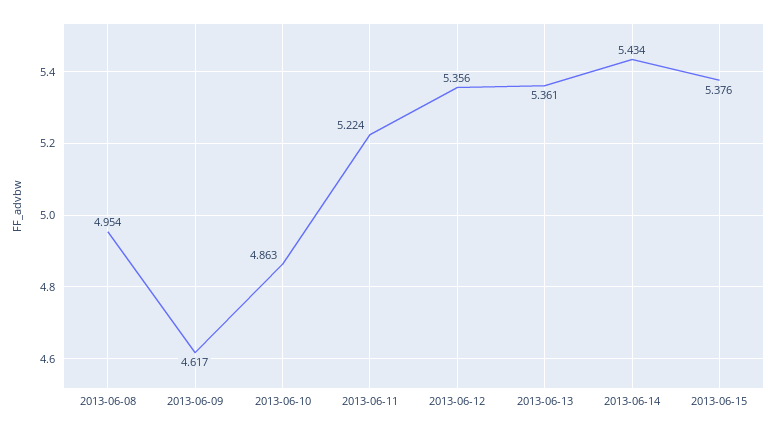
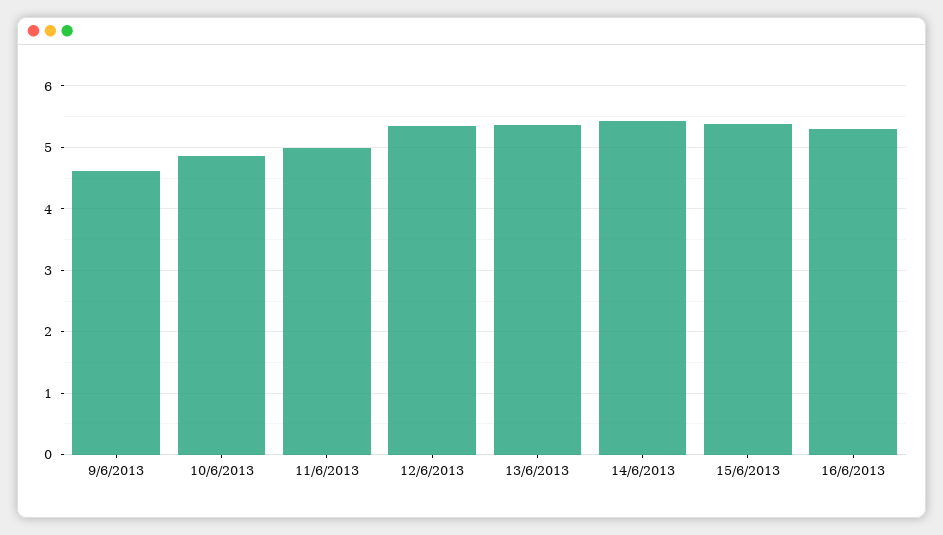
2013-06-08: 4.954 -> none
2013-06-11: 5.224 -> 5
16/6/2013: none -> 5.3

